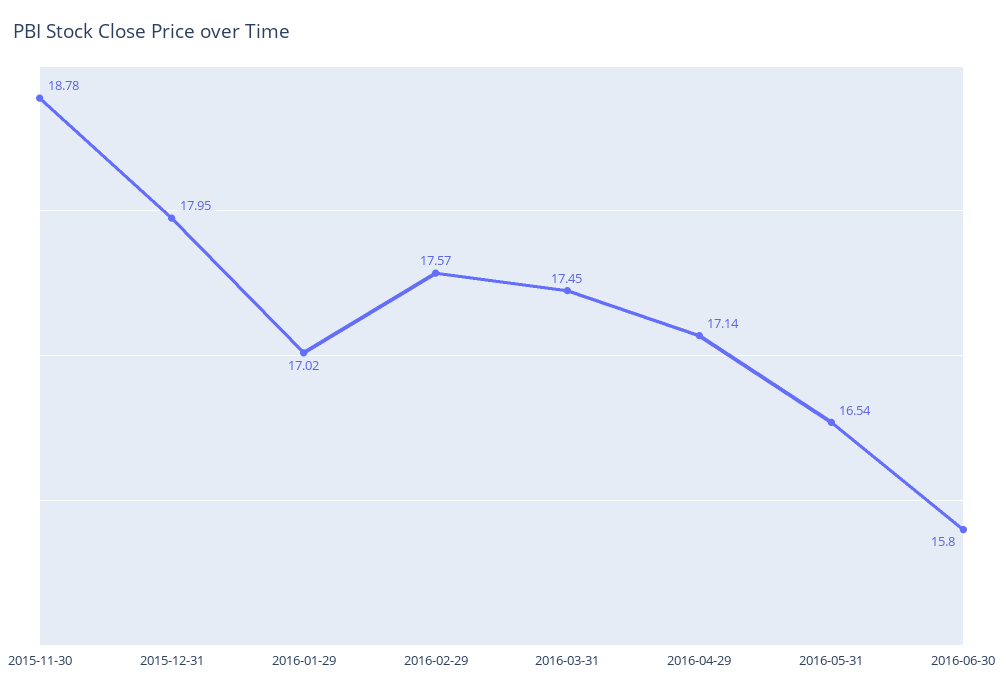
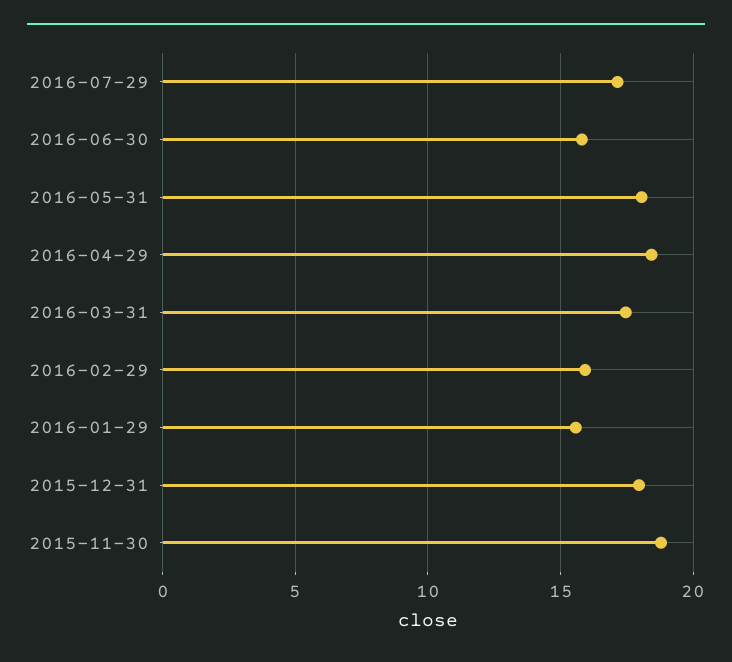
2016-01-29: 17.02 -> 15.5
2016-02-29: 17.57 -> 16
2016-04-29: 17.14 -> 18.5
2016-05-31: 16.54 -> 18
2016-07-29: none -> 17

